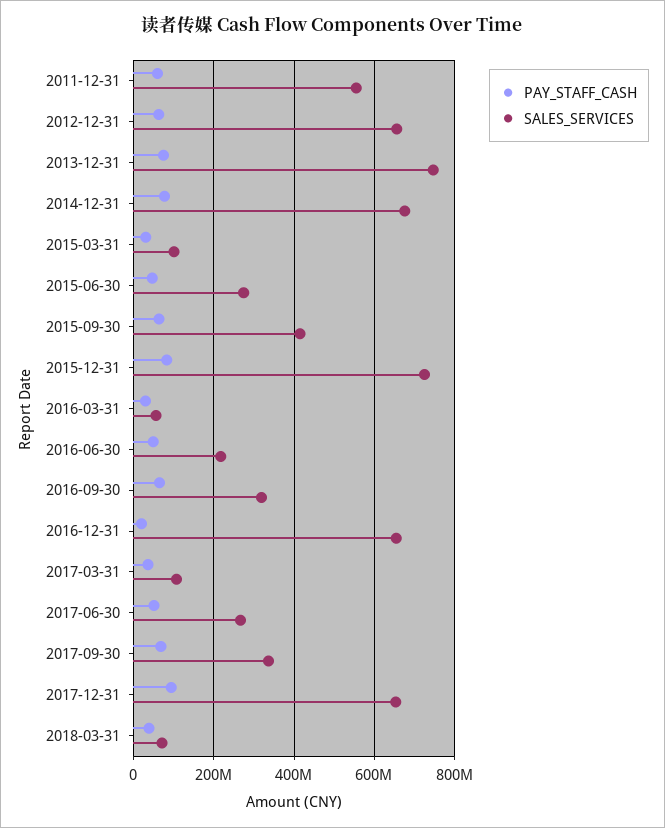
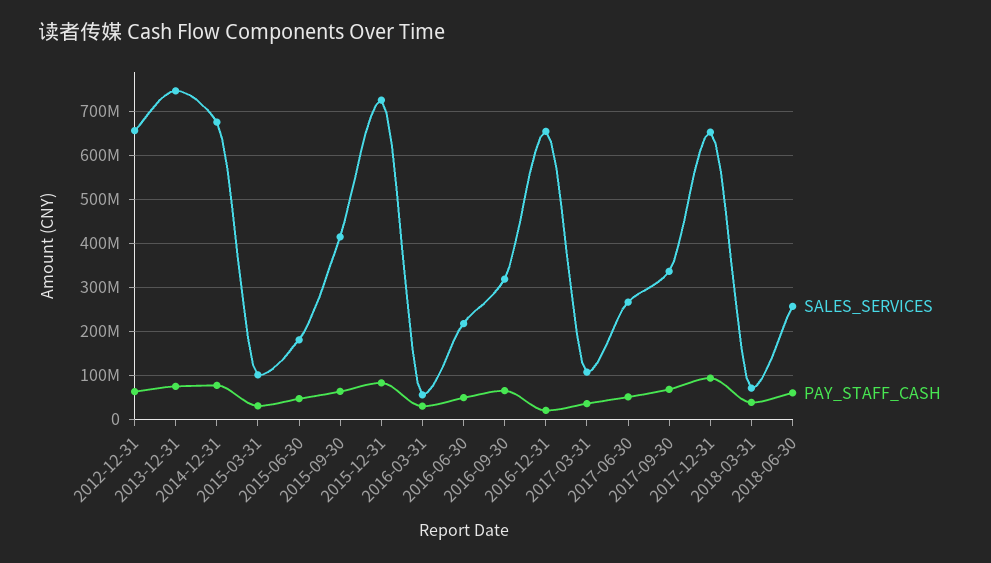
PAY_STAFF_CASH, 2011-12-31: 60000000 -> none
SALES_SERVICES, 2011-12-31: 560000000 -> none
SALES_SERVICES, 2015-06-30: 280000000 -> 180000000
SALES_SERVICES, 2018-06-30: none -> 260000000
PAY_STAFF_CASH, 2018-06-30: none -> 60000000

